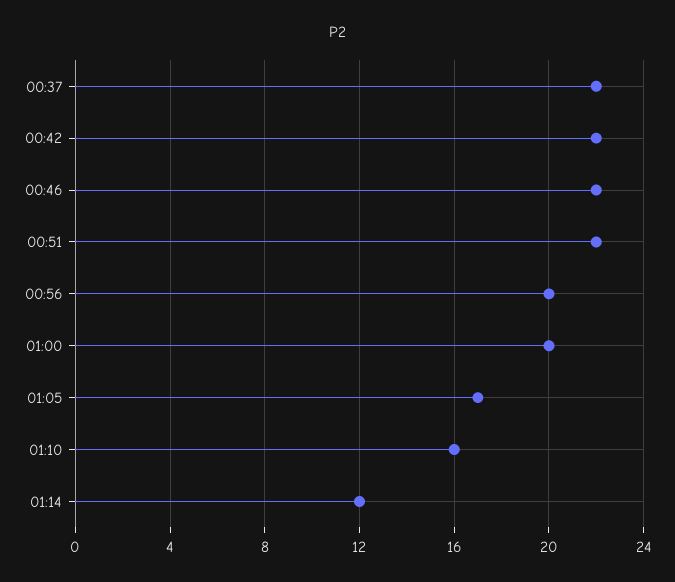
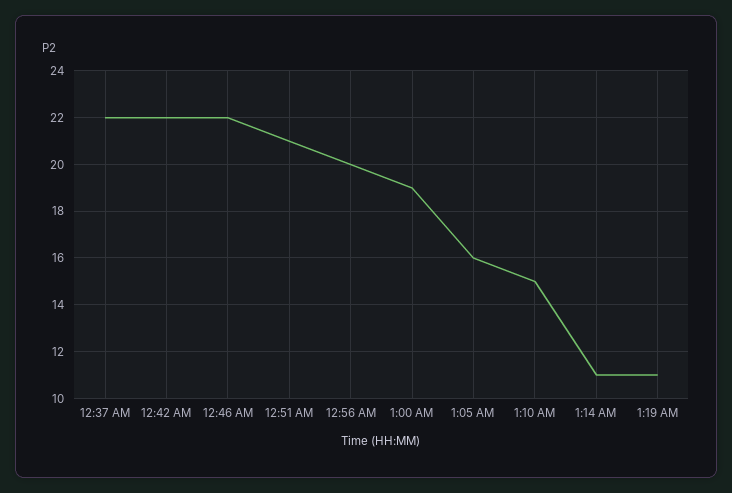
00:51: 22 -> 21
01:00: 20 -> 19
01:05: 17 -> 16
01:10: 16 -> 15
01:14: 12 -> 11
1:19 AM: none -> 11

